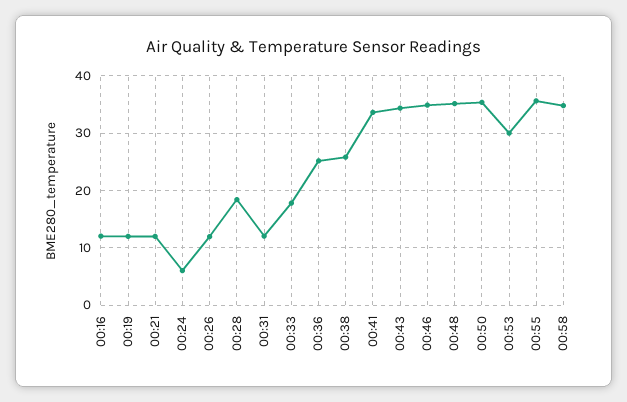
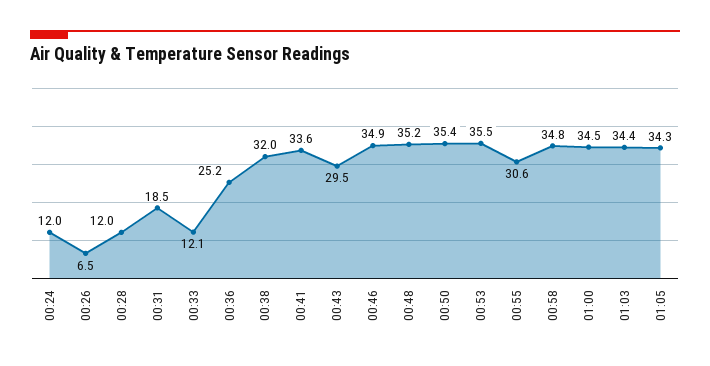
00:16: 12 -> none
00:19: 12 -> none
00:21: 12 -> none
00:24: 6 -> 12
00:26: 12 -> 6.5
00:28: 18 -> 12
00:31: 12 -> 18.5
00:33: 18 -> 12.1
00:38: 26 -> 32
00:43: 34 -> 29.5
00:53: 30 -> 35.5
00:55: 36 -> 30.6
01:00: none -> 34.5
01:03: none -> 34.4
01:05: none -> 34.3

